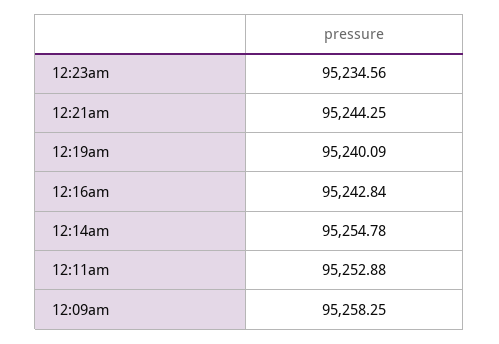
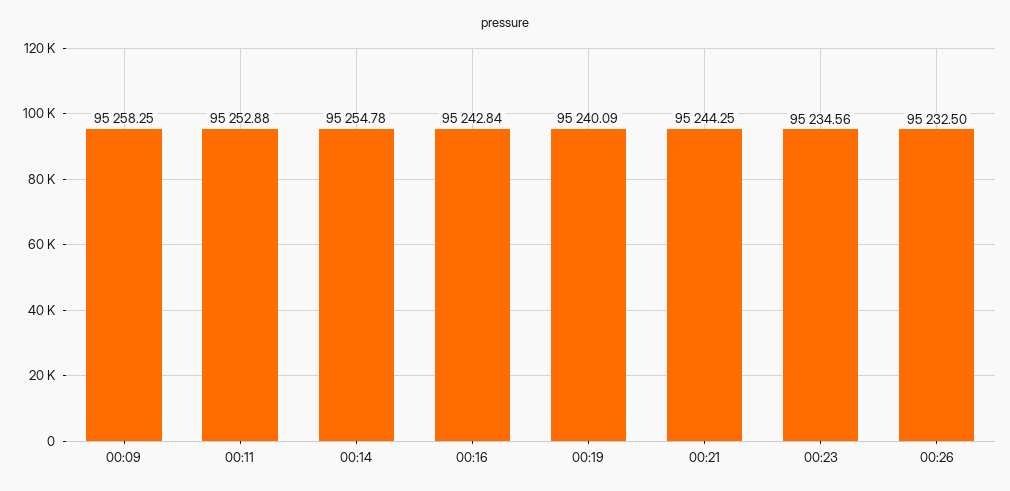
00:26: none -> 95232.5

